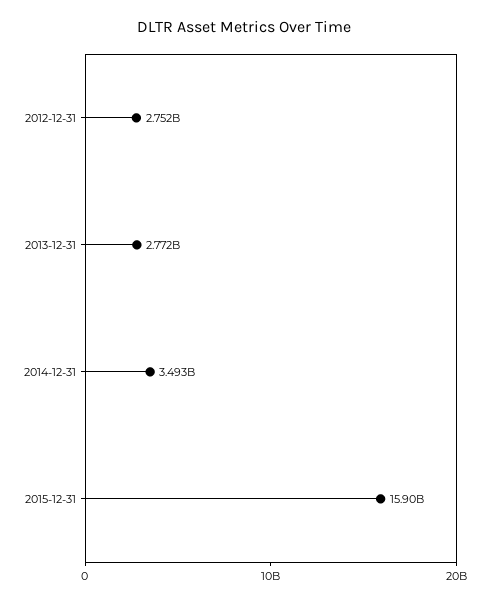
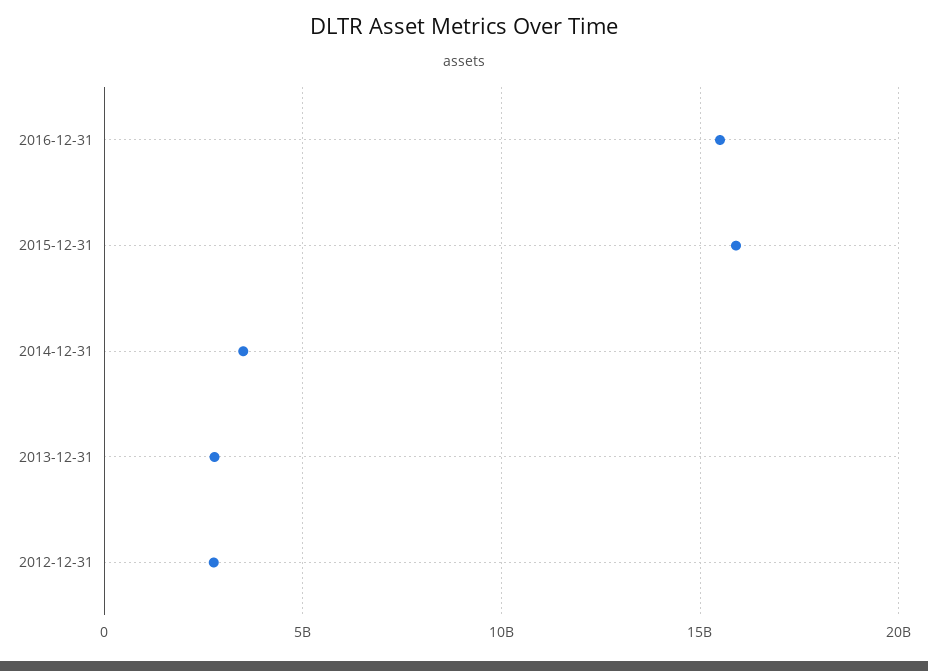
2016-12-31: none -> 15500000000

